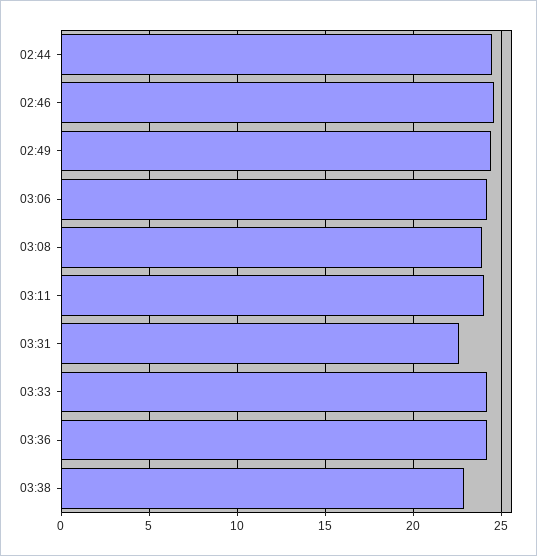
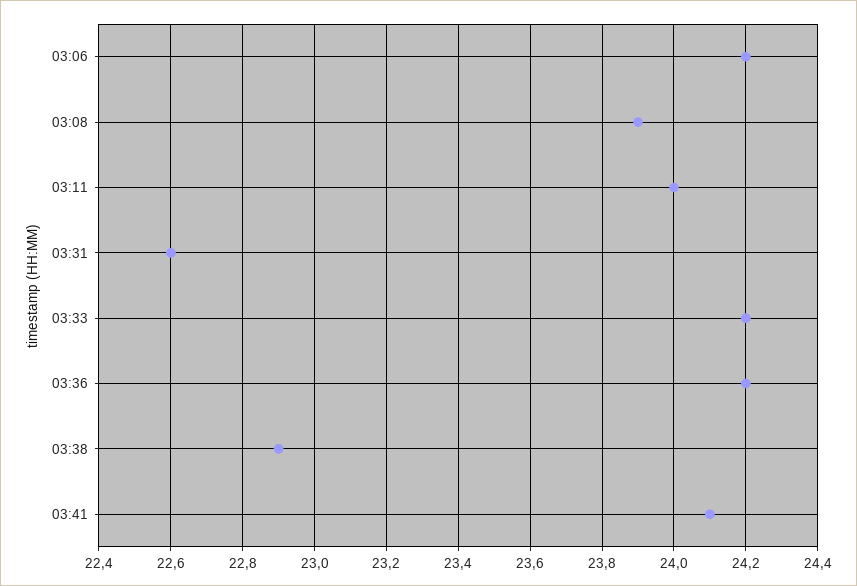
02:44: 24.5 -> none
02:46: 24.5 -> none
02:49: 24.5 -> none
03:41: none -> 24.1

